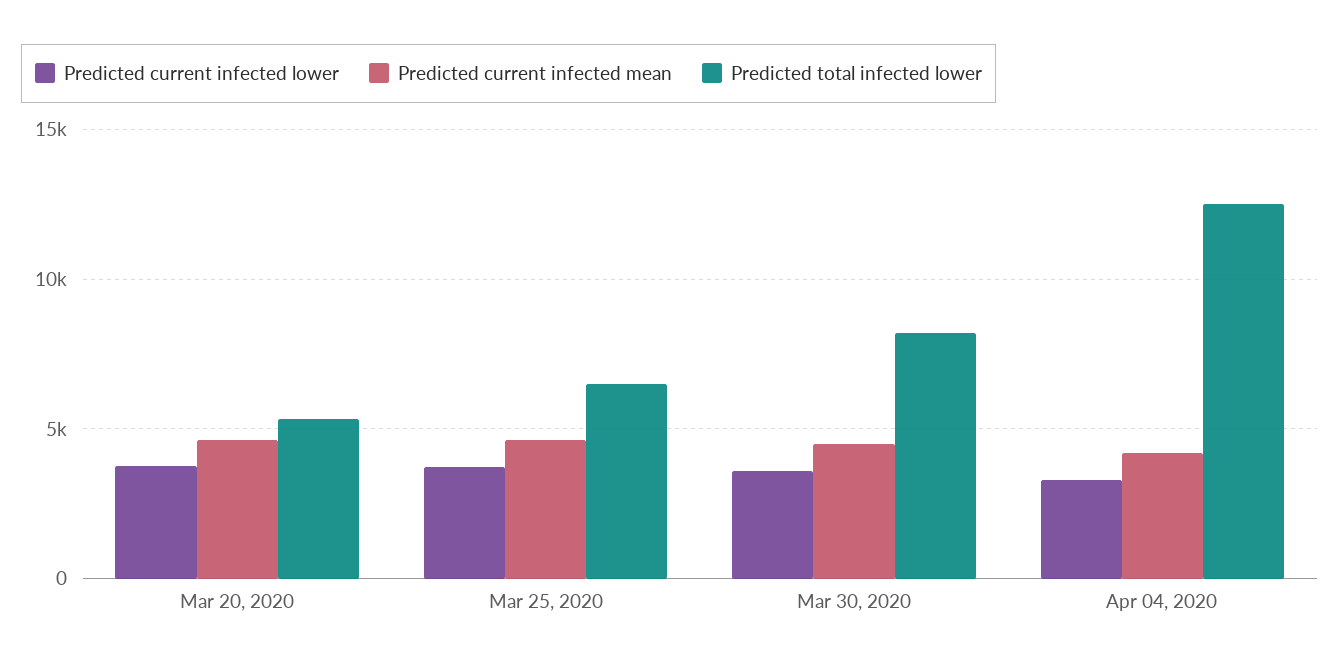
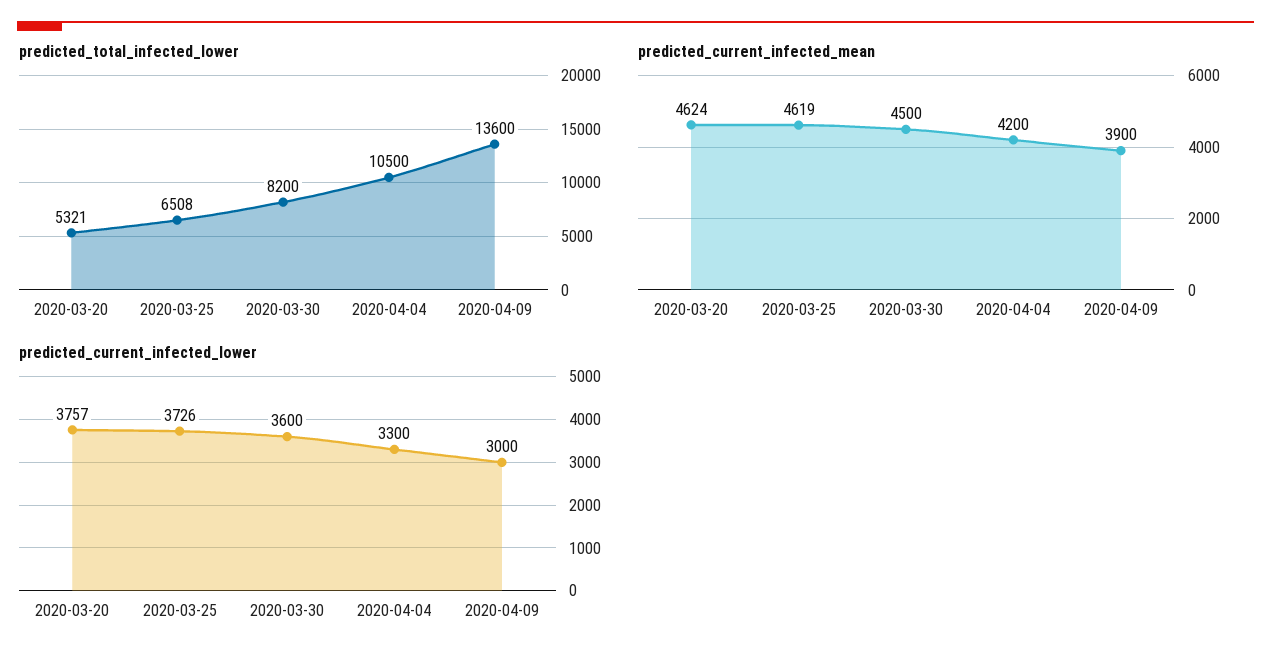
Predicted total infected lower, Apr 04, 2020: 12500 -> 10500
Predicted total infected lower, 2020-04-09: none -> 13600
Predicted current infected mean, 2020-04-09: none -> 3900
Predicted current infected lower, 2020-04-09: none -> 3000

